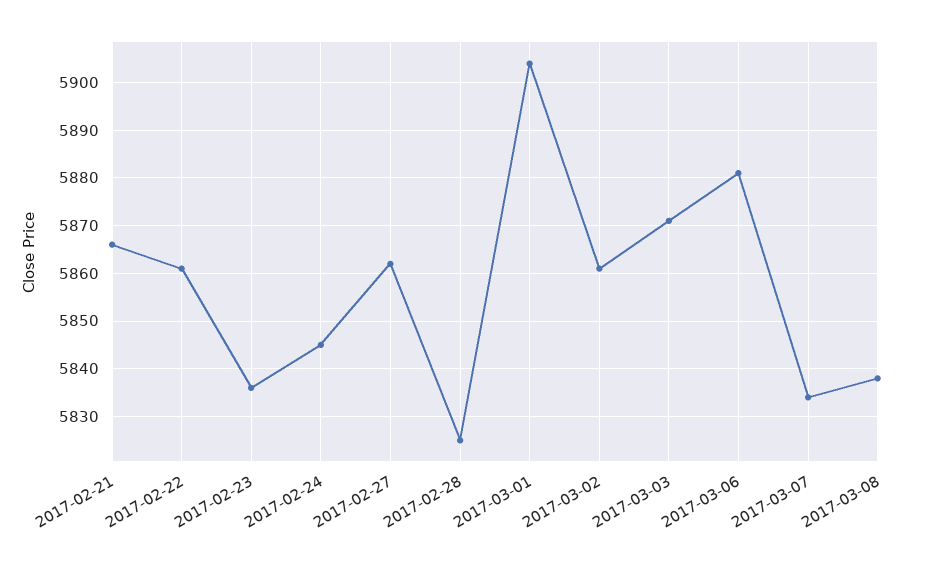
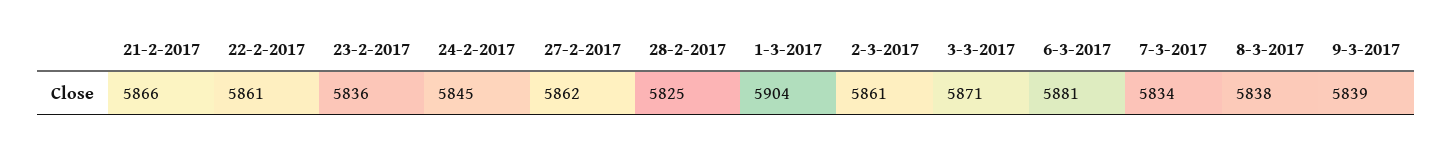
9-3-2017: none -> 5839

